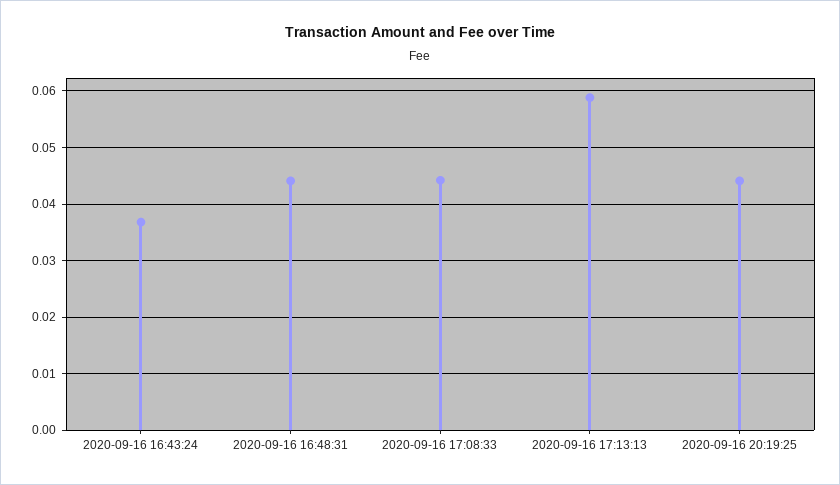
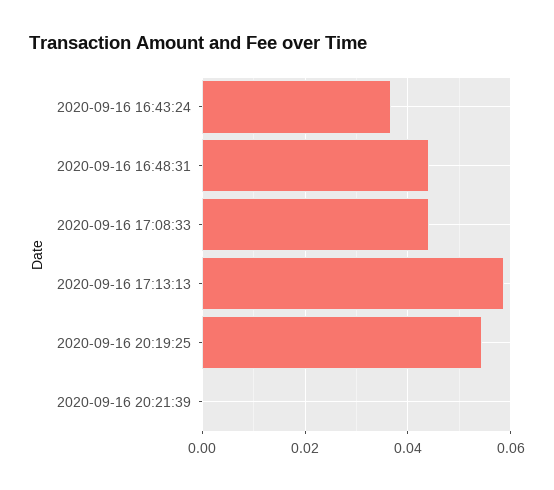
2020-09-16 20:19:25: 0.044 -> 0.054
2020-09-16 20:21:39: none -> 0

